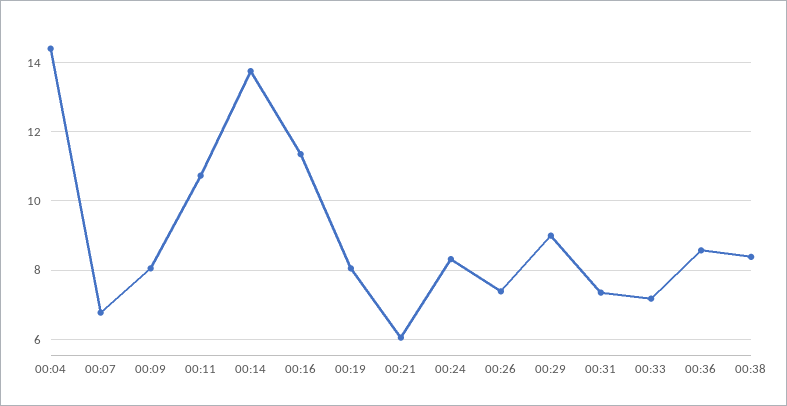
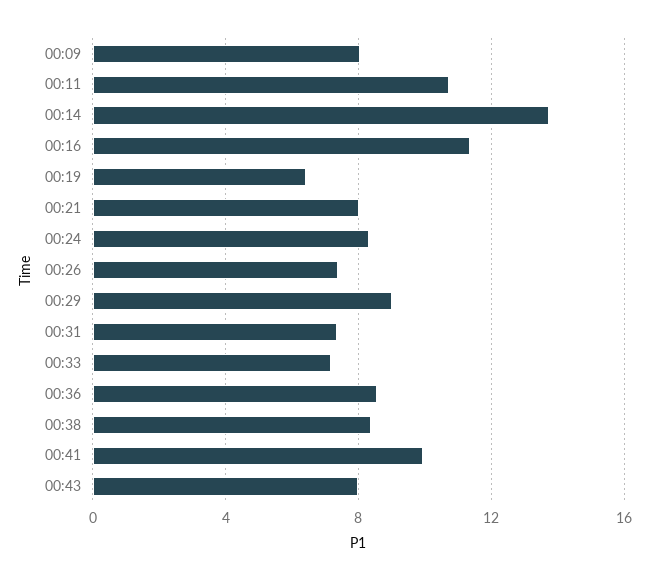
00:04: 14.4 -> none
00:07: 6.8 -> none
00:19: 8 -> 6.5
00:21: 6 -> 8
00:41: none -> 10
00:43: none -> 8

